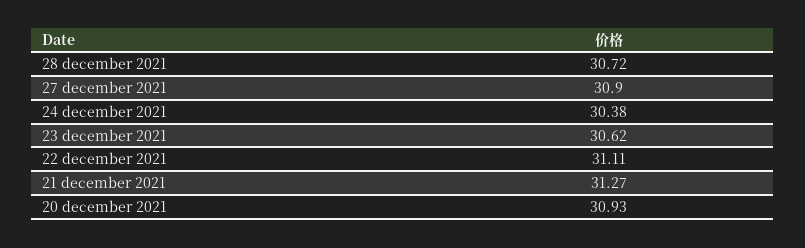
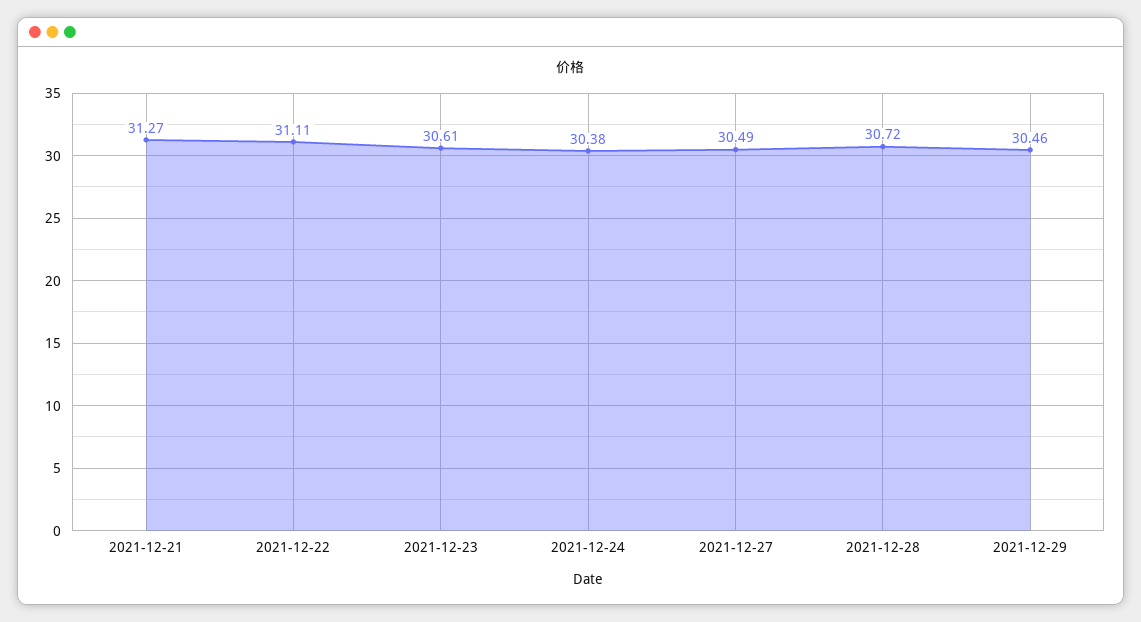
27 december 2021: 30.9 -> 30.49
23 december 2021: 30.62 -> 30.61
20 december 2021: 30.93 -> none
2021-12-29: none -> 30.46

